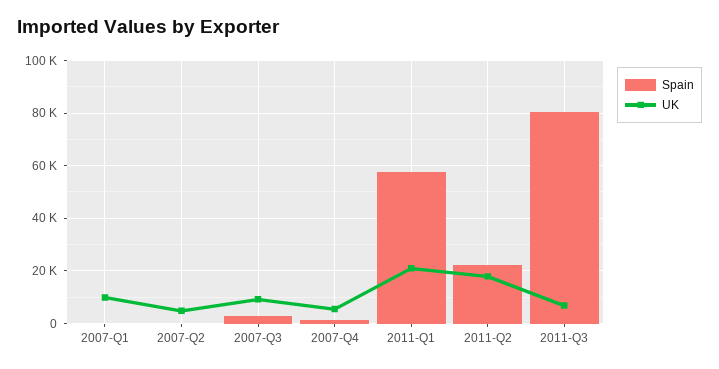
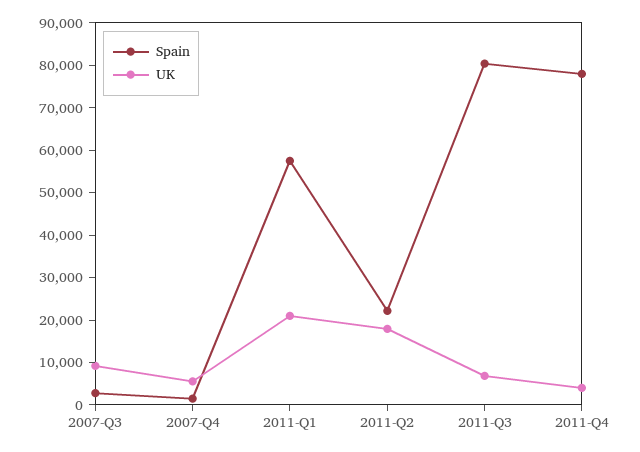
Spain, 2007-Q1: 0 -> none
UK, 2007-Q1: 10000 -> none
Spain, 2007-Q2: 0 -> none
UK, 2007-Q2: 5000 -> none
Spain, 2011-Q4: none -> 78000
UK, 2011-Q4: none -> 4000

